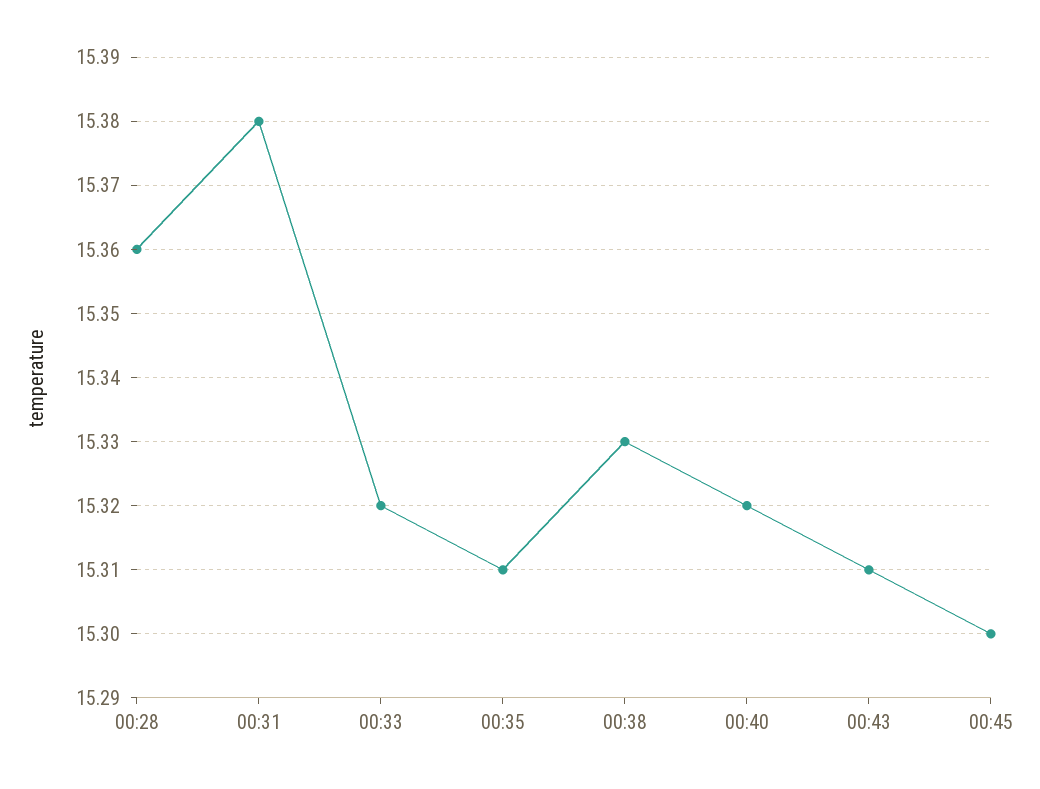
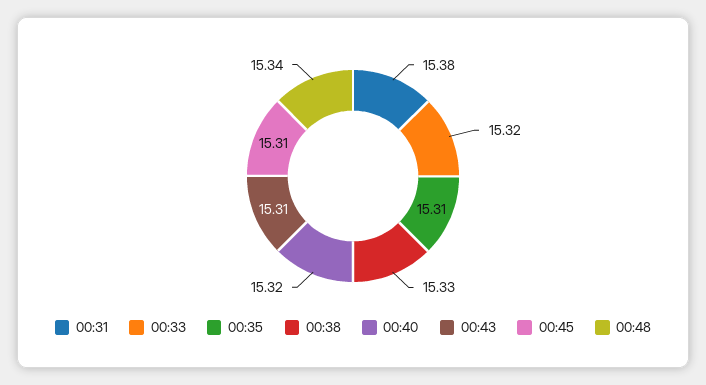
00:28: 15.36 -> none
00:45: 15.3 -> 15.31
00:48: none -> 15.34

